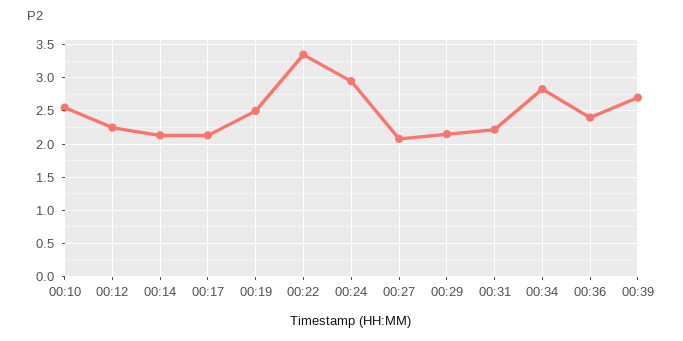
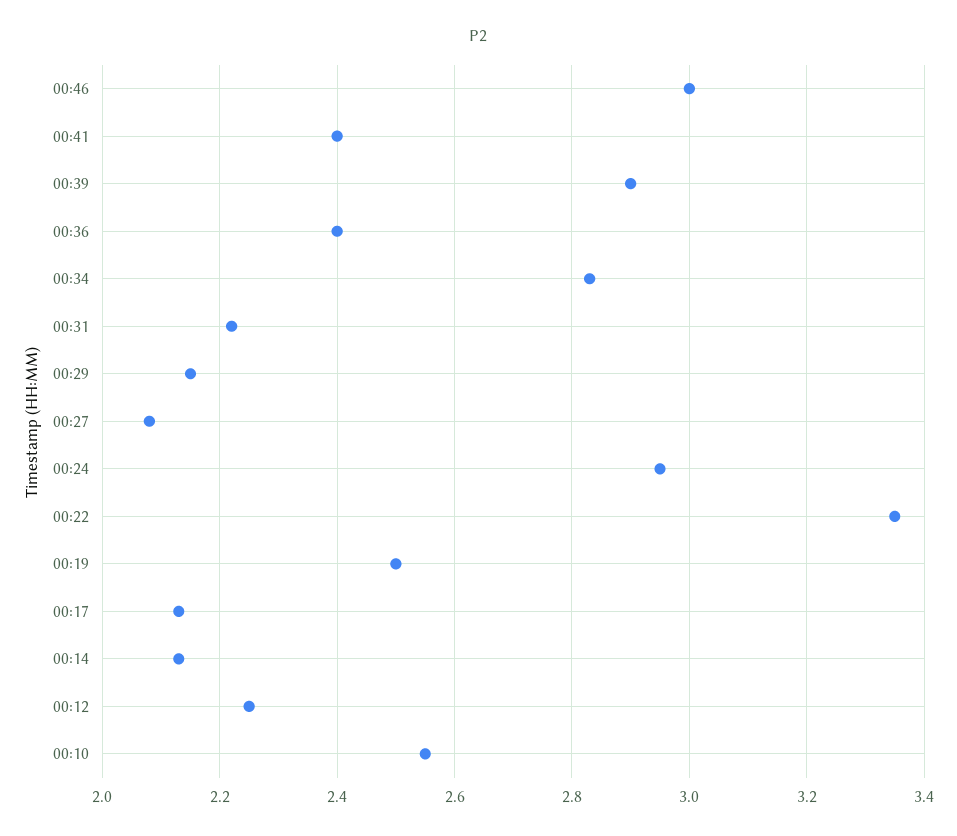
00:39: 2.7 -> 2.9
00:46: none -> 3
00:41: none -> 2.4

